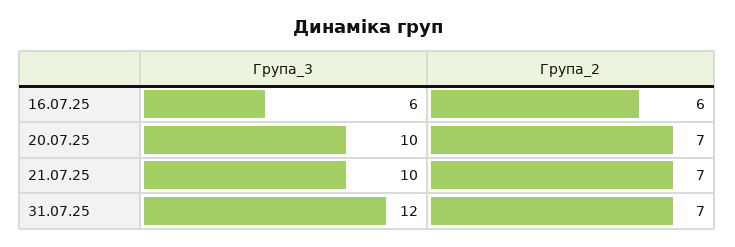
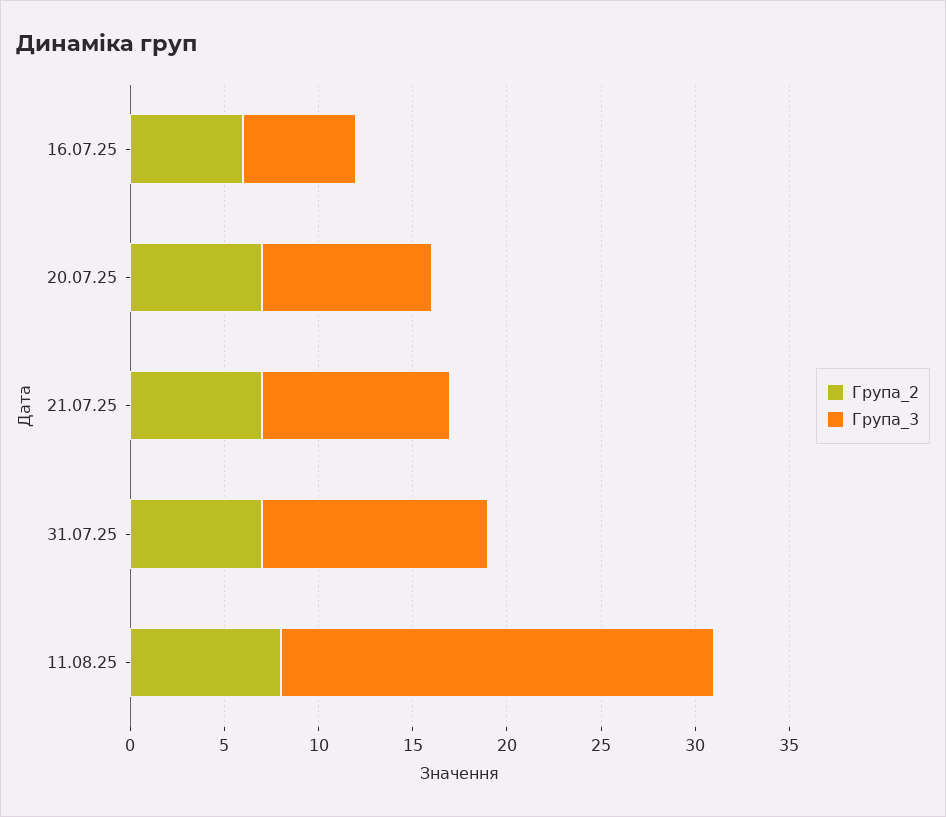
Група_3, 20.07.25: 10 -> 9
Група_2, 11.08.25: none -> 8
Група_3, 11.08.25: none -> 23

